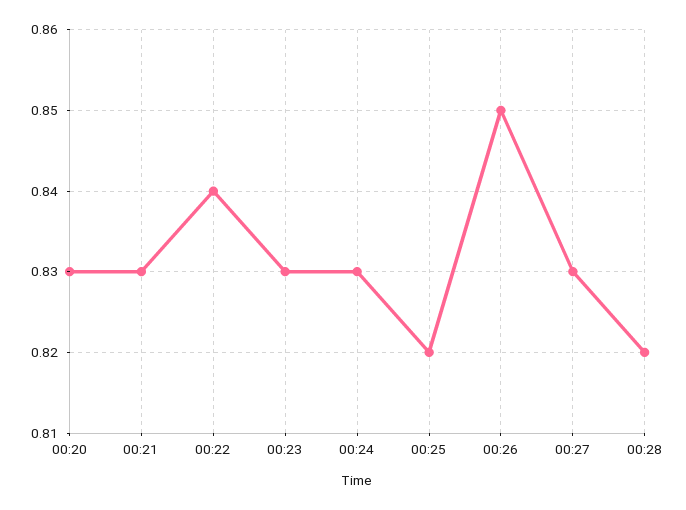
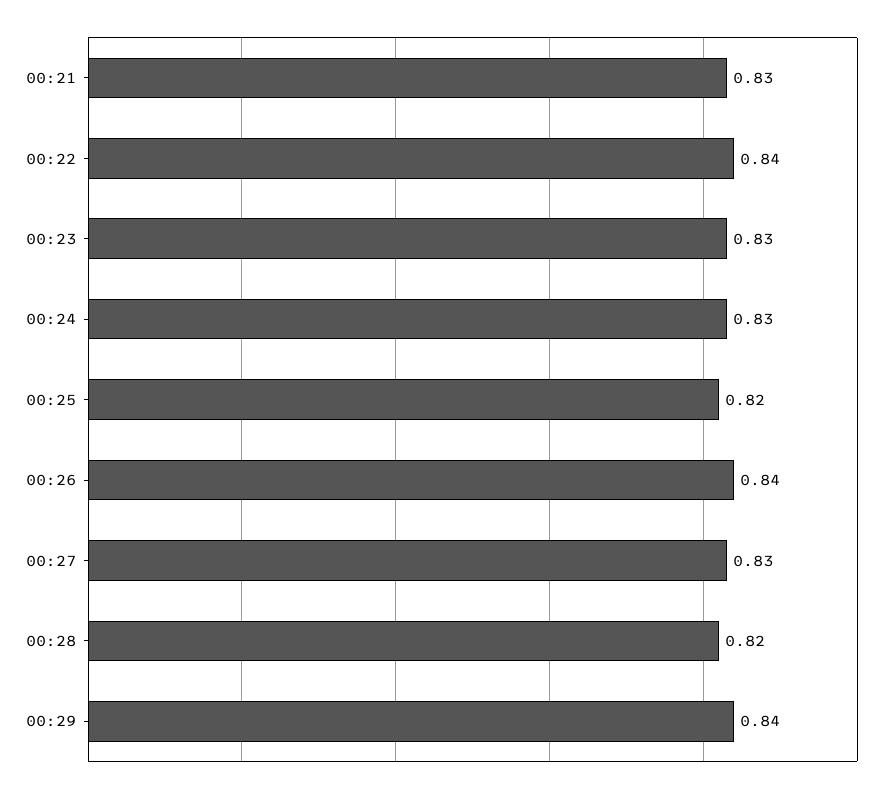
00:20: 0.83 -> none
00:26: 0.85 -> 0.84
00:29: none -> 0.84

